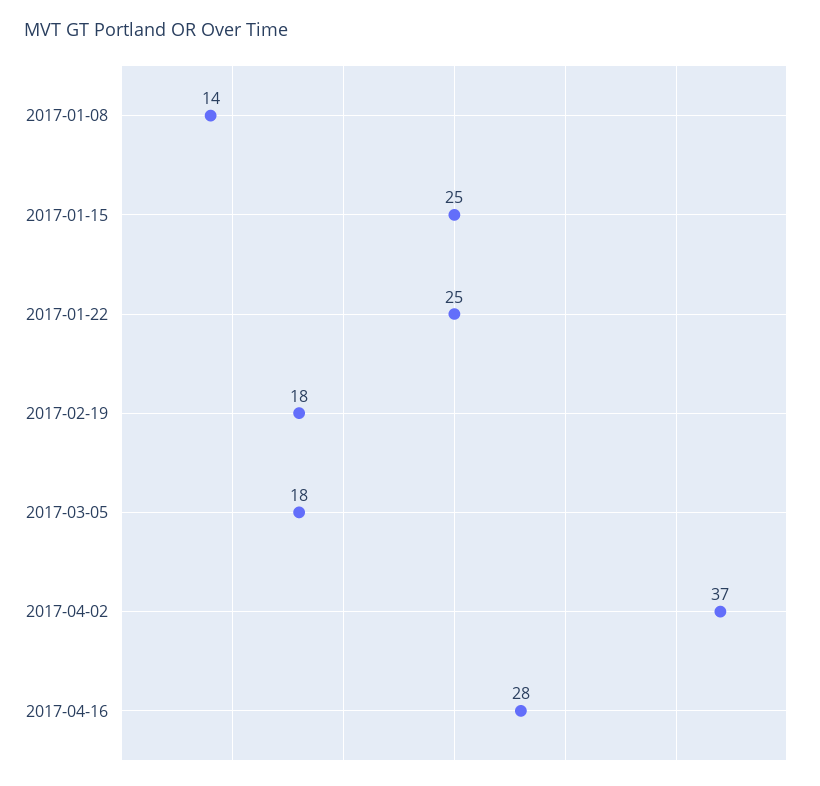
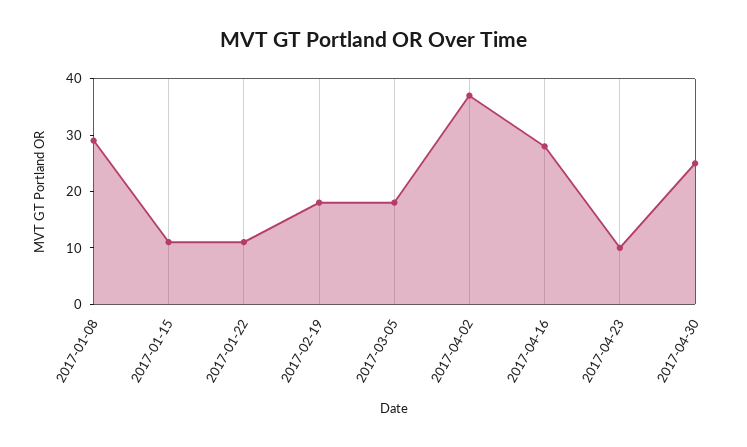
2017-01-08: 14 -> 30
2017-01-15: 25 -> 10
2017-01-22: 25 -> 10
2017-04-23: none -> 10
2017-04-30: none -> 25

